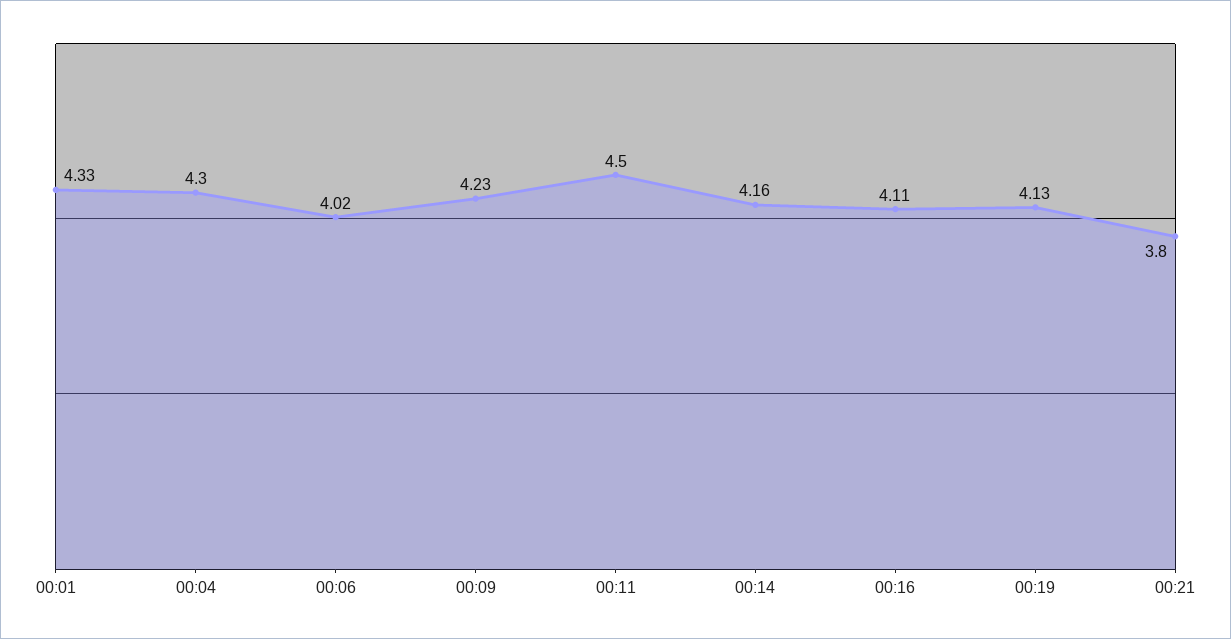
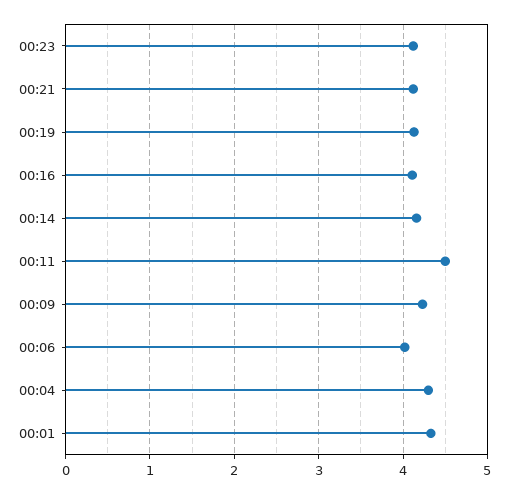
00:21: 3.8 -> 4.1
00:23: none -> 4.1

